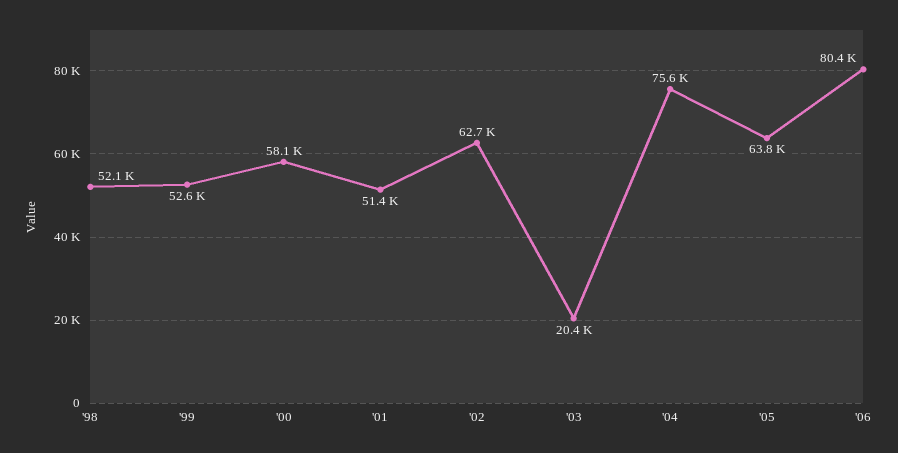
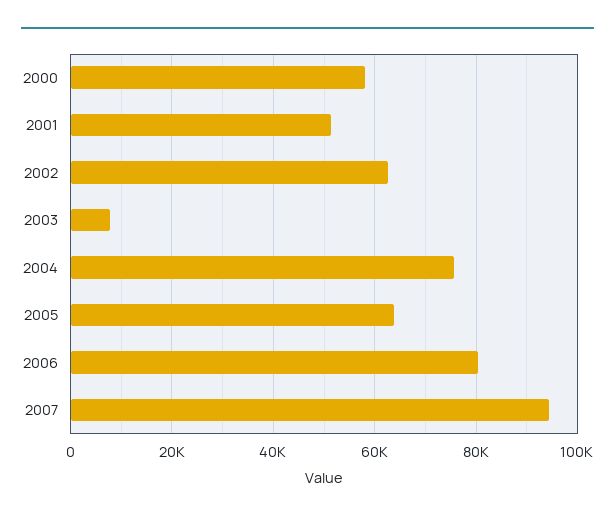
'98: 52100 -> none
'99: 52600 -> none
'03: 20400 -> 8000
2007: none -> 94000

